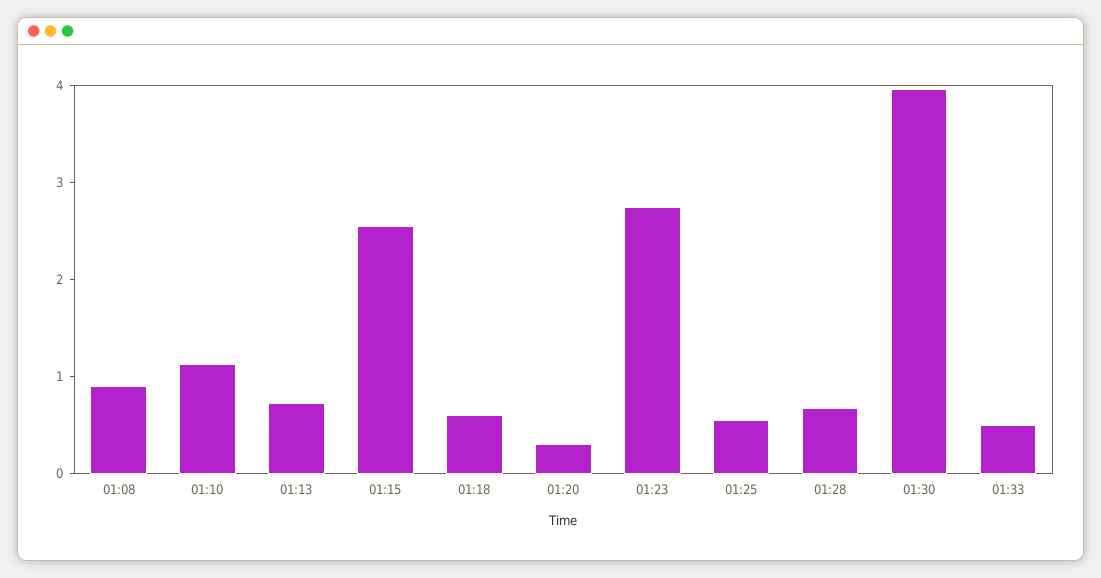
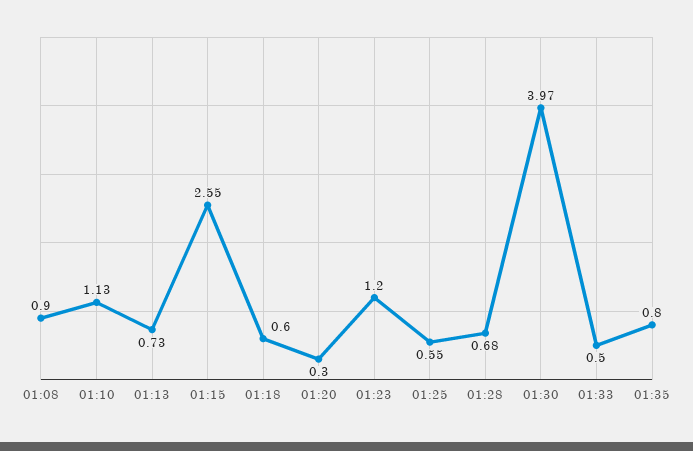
01:23: 2.8 -> 1.2
01:35: none -> 0.8

